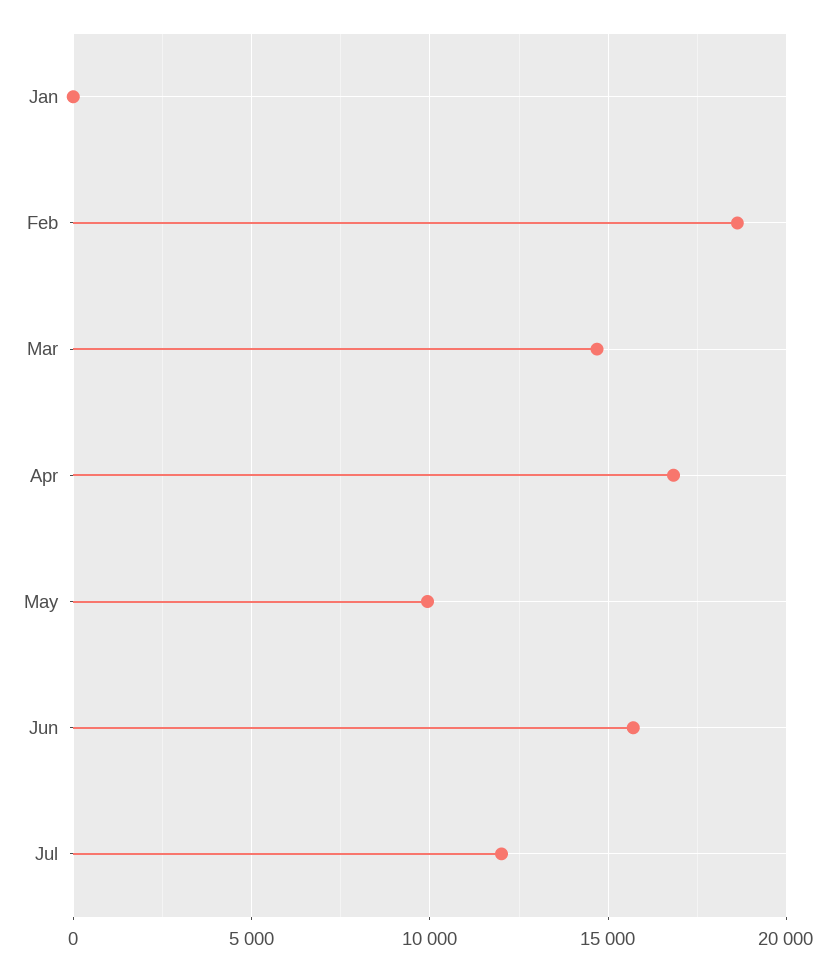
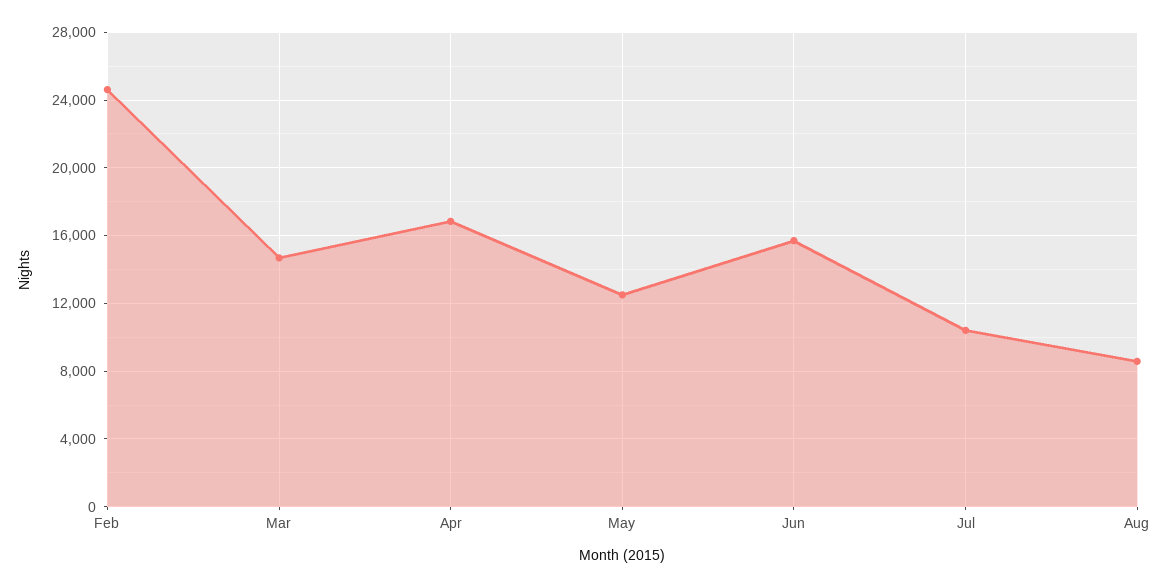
Jan: 0 -> none
Feb: 18500 -> 24500
May: 10000 -> 12500
Jul: 12000 -> 10500
Aug: none -> 8500

